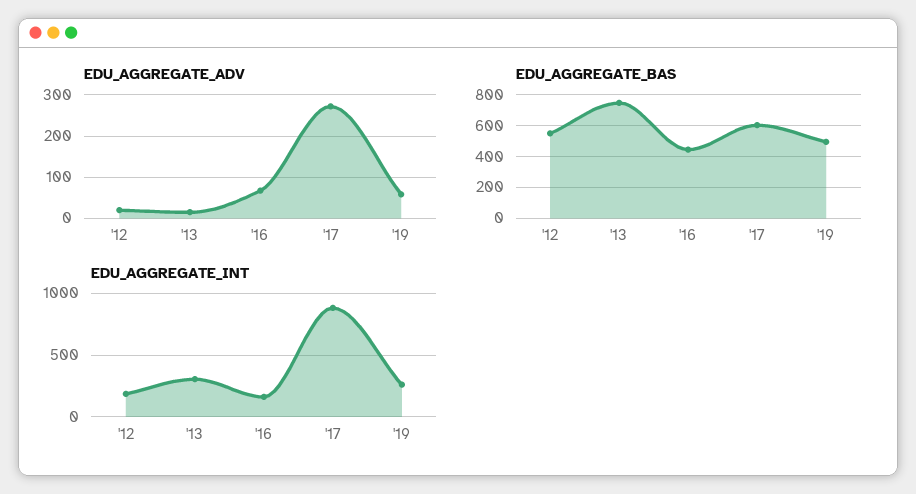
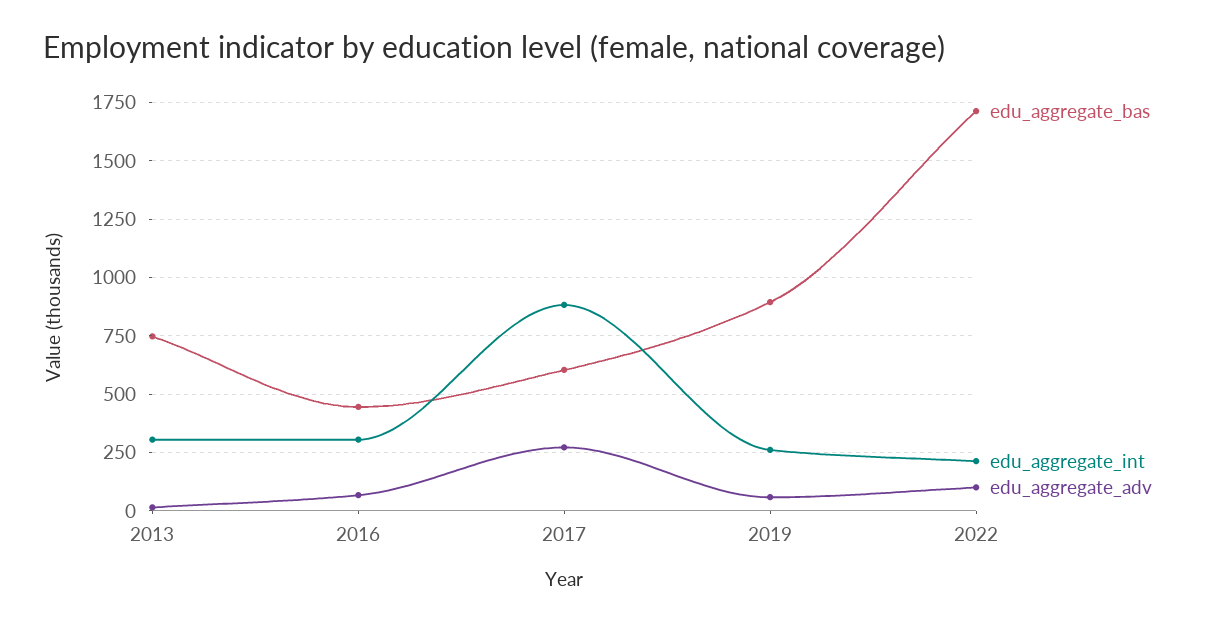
EDU_AGGREGATE_ADV, '12: 20 -> none
EDU_AGGREGATE_BAS, '12: 550 -> none
EDU_AGGREGATE_BAS, '19: 500 -> 900
EDU_AGGREGATE_INT, '12: 200 -> none
EDU_AGGREGATE_INT, '16: 150 -> 300
EDU_AGGREGATE_BAS, 2022: none -> 1700
EDU_AGGREGATE_INT, 2022: none -> 200
EDU_AGGREGATE_ADV, 2022: none -> 100

